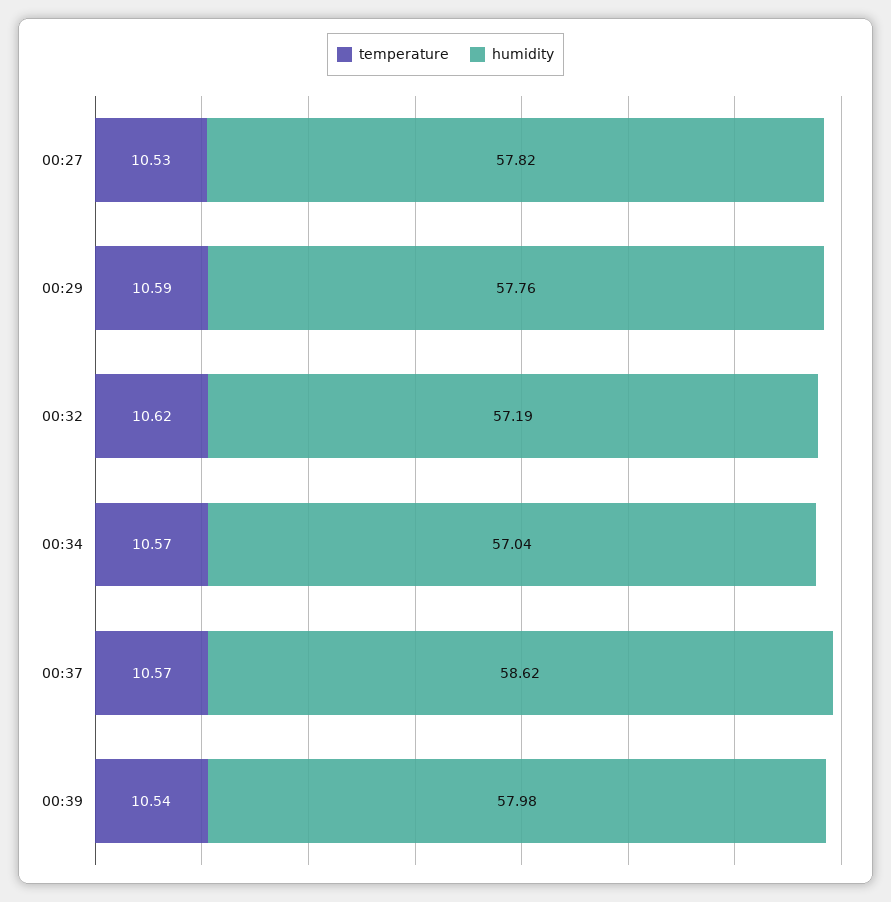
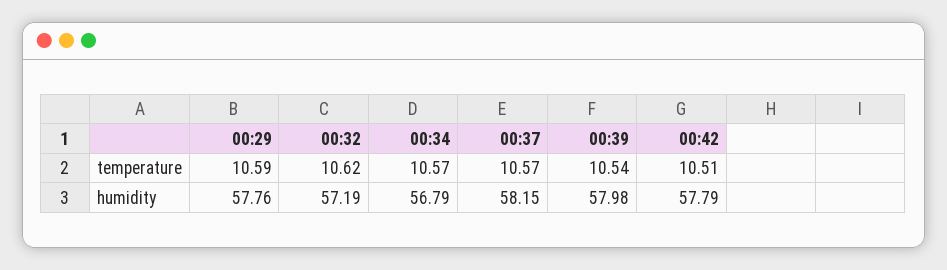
temperature, 00:27: 10.53 -> none
humidity, 00:27: 57.82 -> none
humidity, 00:34: 57.04 -> 56.79
humidity, 00:37: 58.62 -> 58.15
temperature, 00:42: none -> 10.51
humidity, 00:42: none -> 57.79

